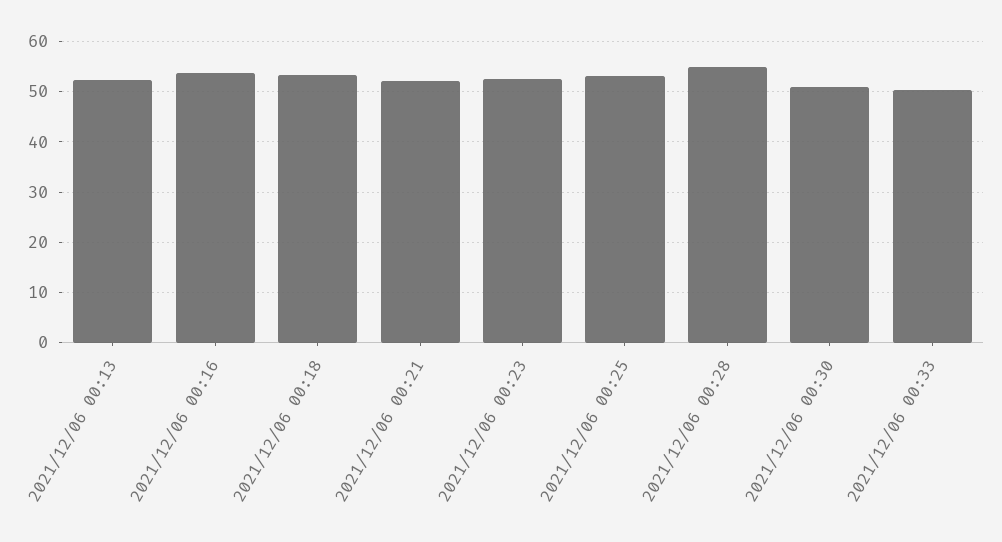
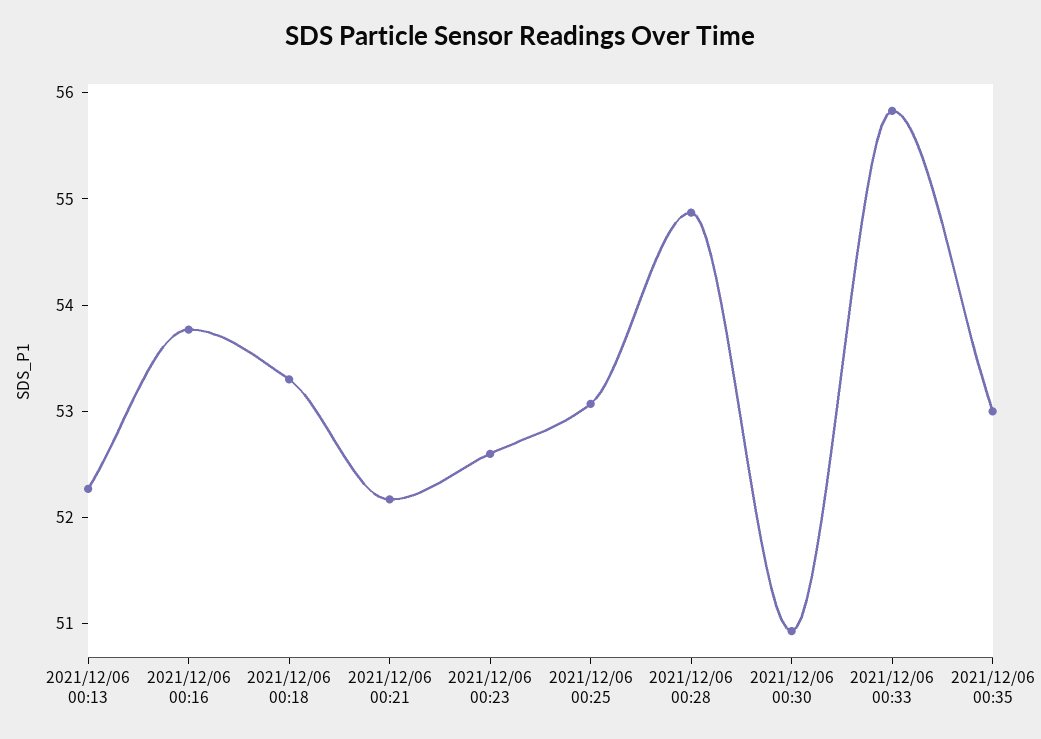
2021/12/06 00:33: 50 -> 55.8
2021/12/06 00:35: none -> 53

